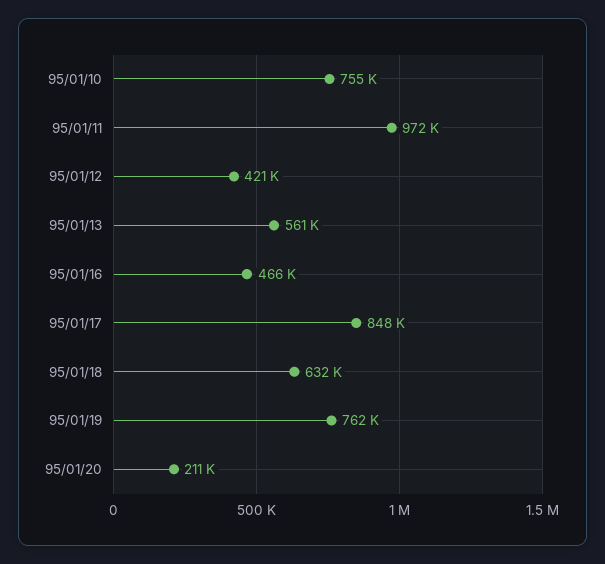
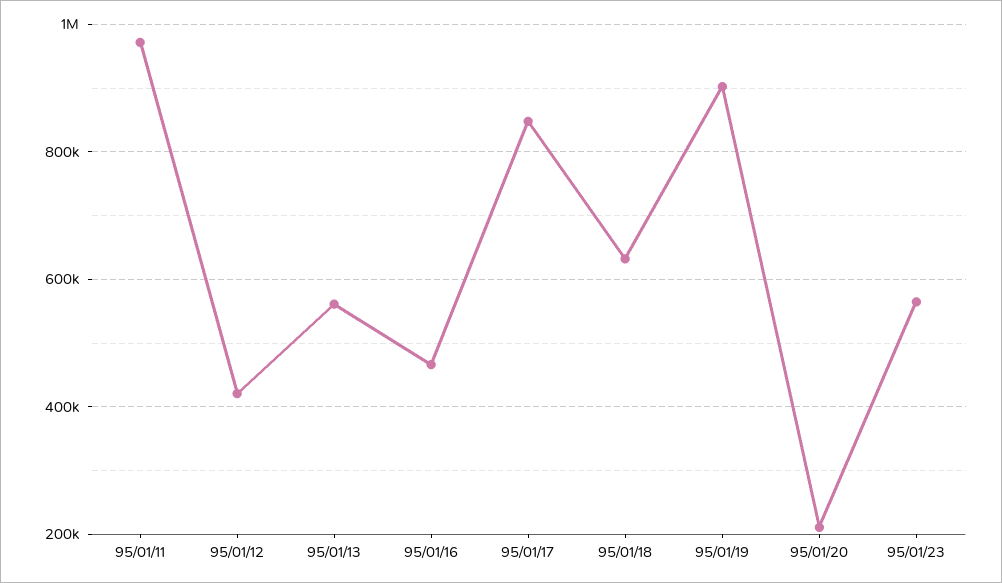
95/01/10: 755000 -> none
95/01/19: 762000 -> 900000
95/01/23: none -> 560000

